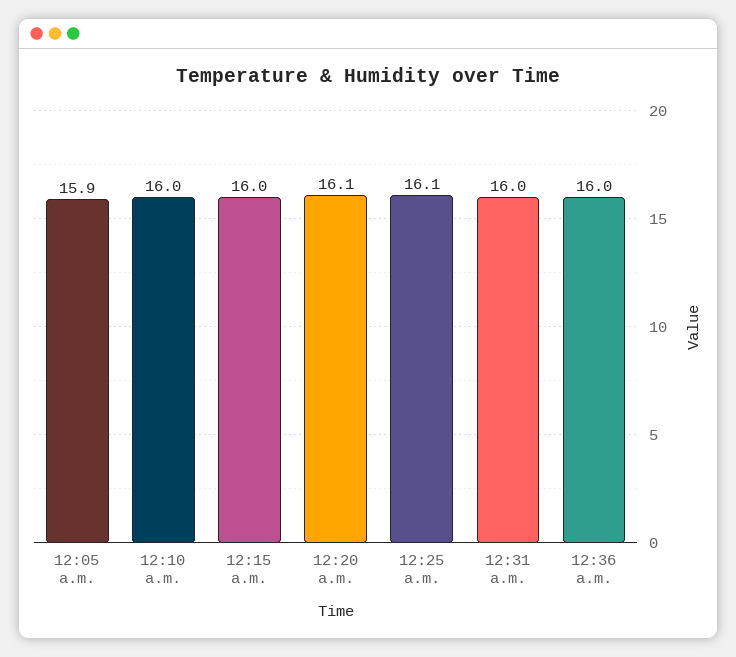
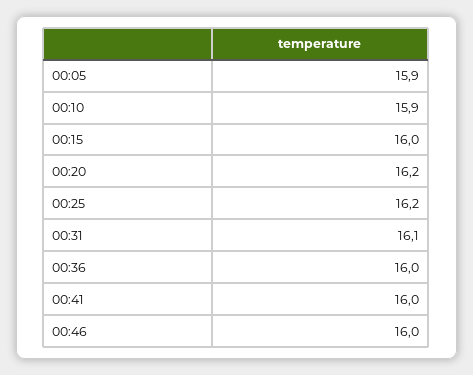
12:10 a.m.: 16 -> 15.9
12:20 a.m.: 16.1 -> 16.2
12:25 a.m.: 16.1 -> 16.2
12:31 a.m.: 16 -> 16.1
00:41: none -> 16
00:46: none -> 16

